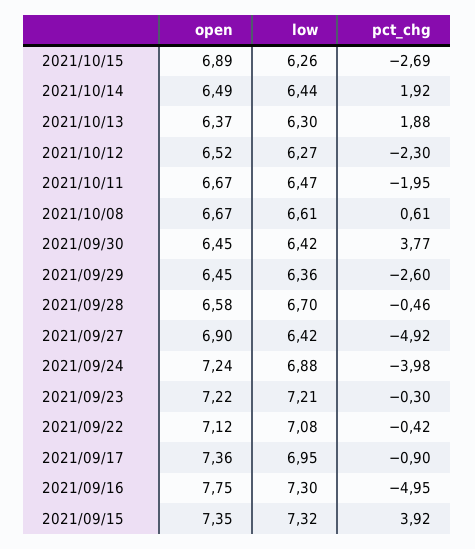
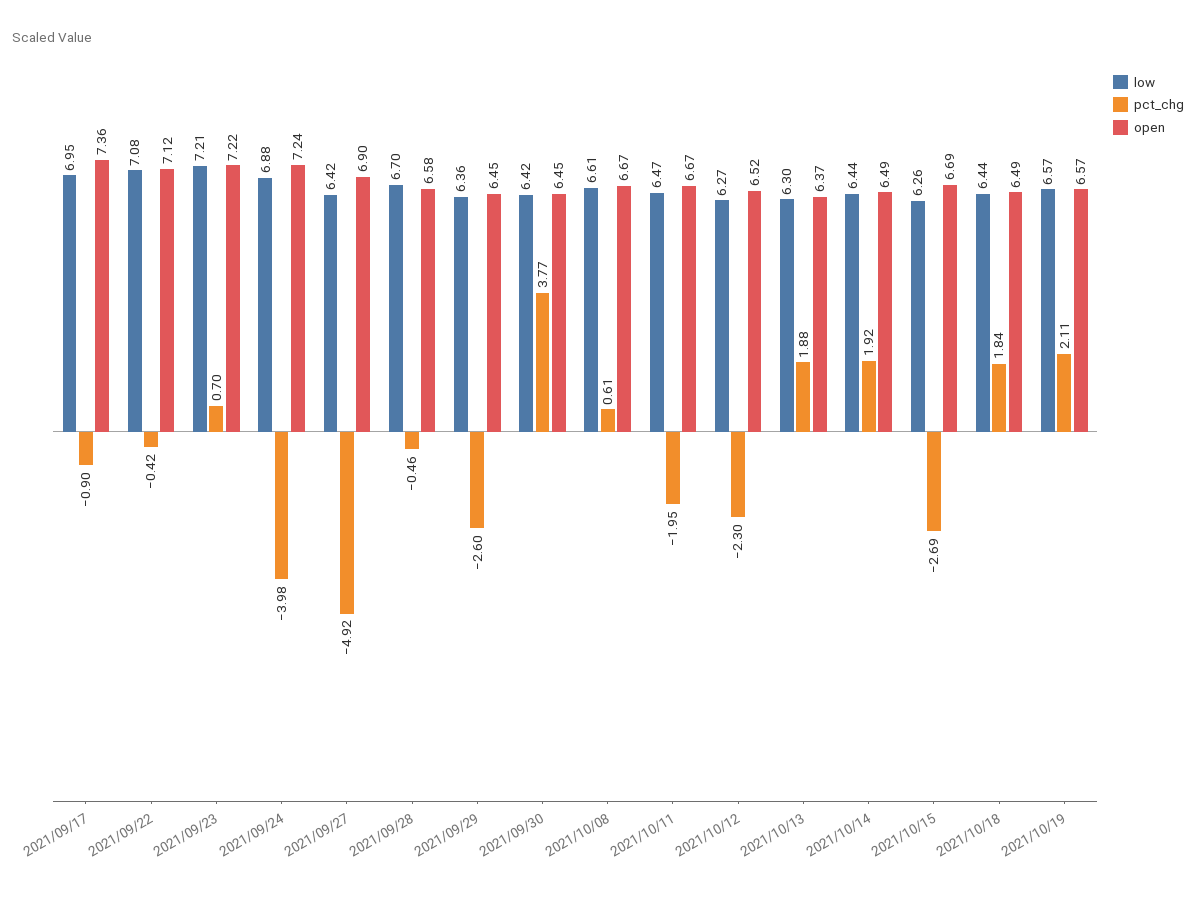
open, 2021/10/15: 6.89 -> 6.69
pct_chg, 2021/09/23: -0.3 -> 0.7
open, 2021/09/16: 7.75 -> none
low, 2021/09/16: 7.3 -> none
pct_chg, 2021/09/16: -4.95 -> none
open, 2021/09/15: 7.35 -> none
low, 2021/09/15: 7.32 -> none
pct_chg, 2021/09/15: 3.92 -> none
low, 2021/10/18: none -> 6.44
pct_chg, 2021/10/18: none -> 1.84
open, 2021/10/18: none -> 6.49
low, 2021/10/19: none -> 6.57
pct_chg, 2021/10/19: none -> 2.11
open, 2021/10/19: none -> 6.57

